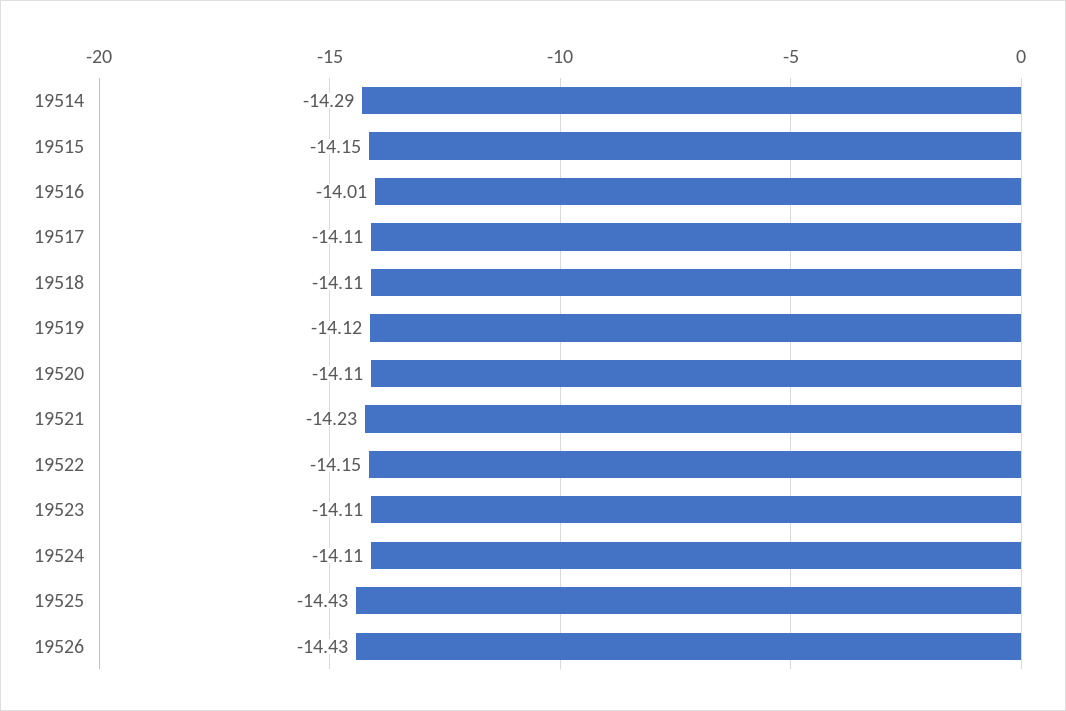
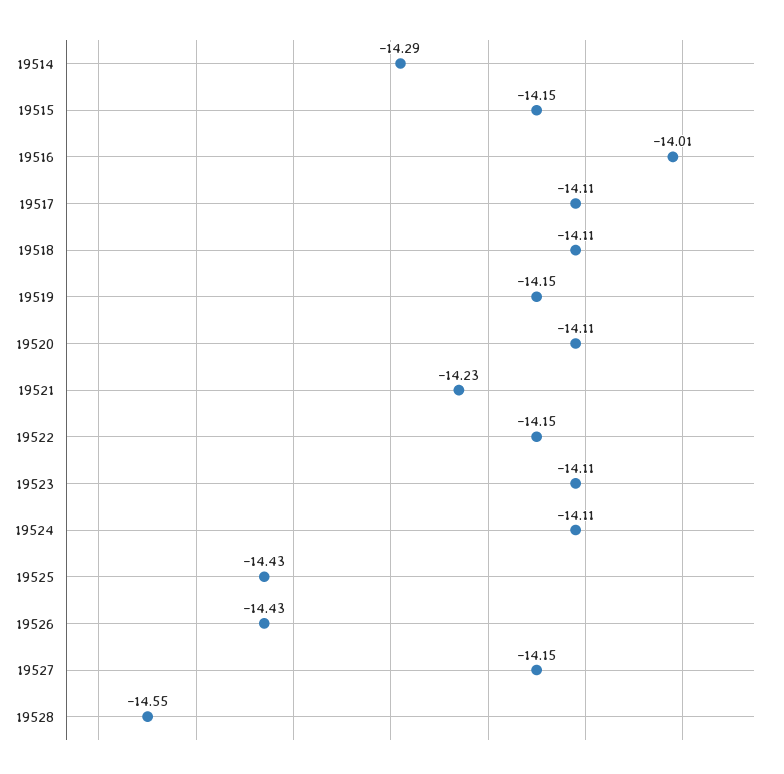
19519: -14.12 -> -14.15
19527: none -> -14.15
19528: none -> -14.55

